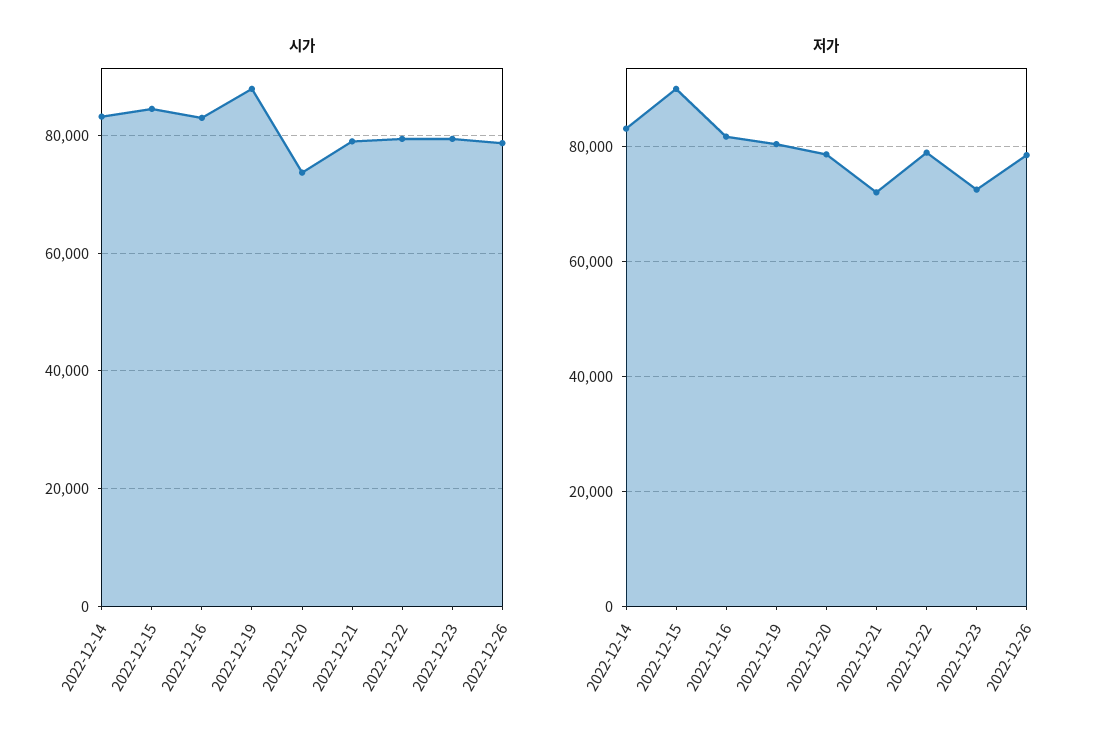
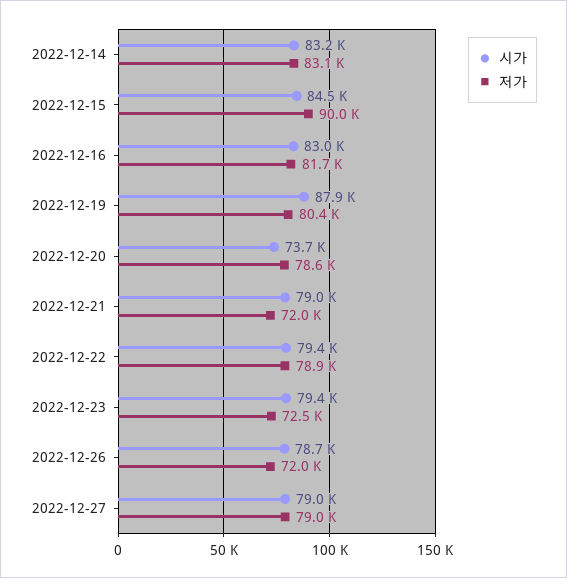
저가, 2022-12-26: 78000 -> 72000
시가, 2022-12-27: none -> 79000
저가, 2022-12-27: none -> 79000

